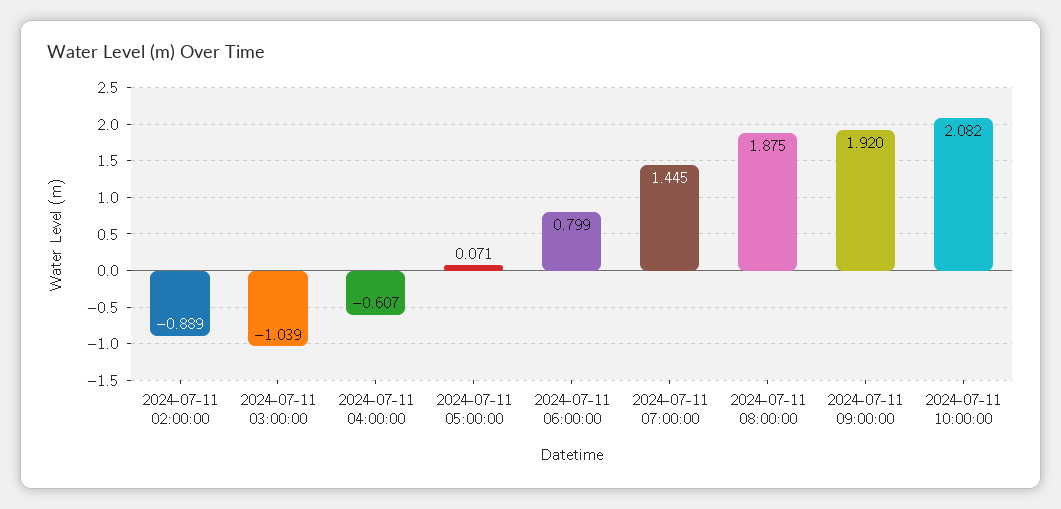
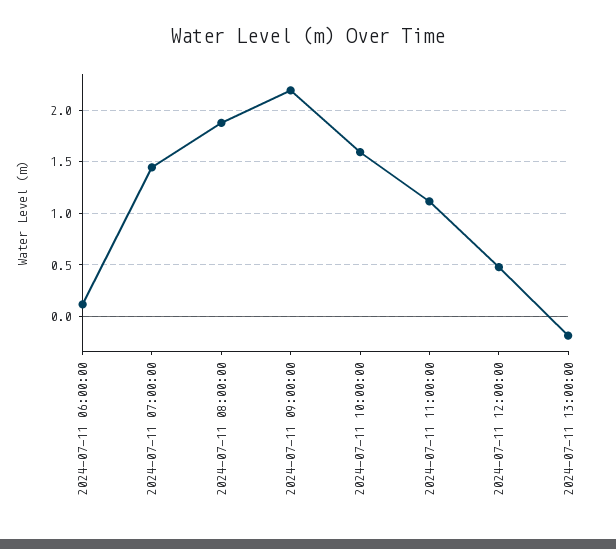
2024-07-11 02:00:00: -0.889 -> none
2024-07-11 03:00:00: -1.039 -> none
2024-07-11 04:00:00: -0.607 -> none
2024-07-11 05:00:00: 0.071 -> none
2024-07-11 06:00:00: 0.799 -> 0.1
2024-07-11 09:00:00: 1.92 -> 2.2
2024-07-11 10:00:00: 2.082 -> 1.6
2024-07-11 11:00:00: none -> 1.1
2024-07-11 12:00:00: none -> 0.5
2024-07-11 13:00:00: none -> -0.2

